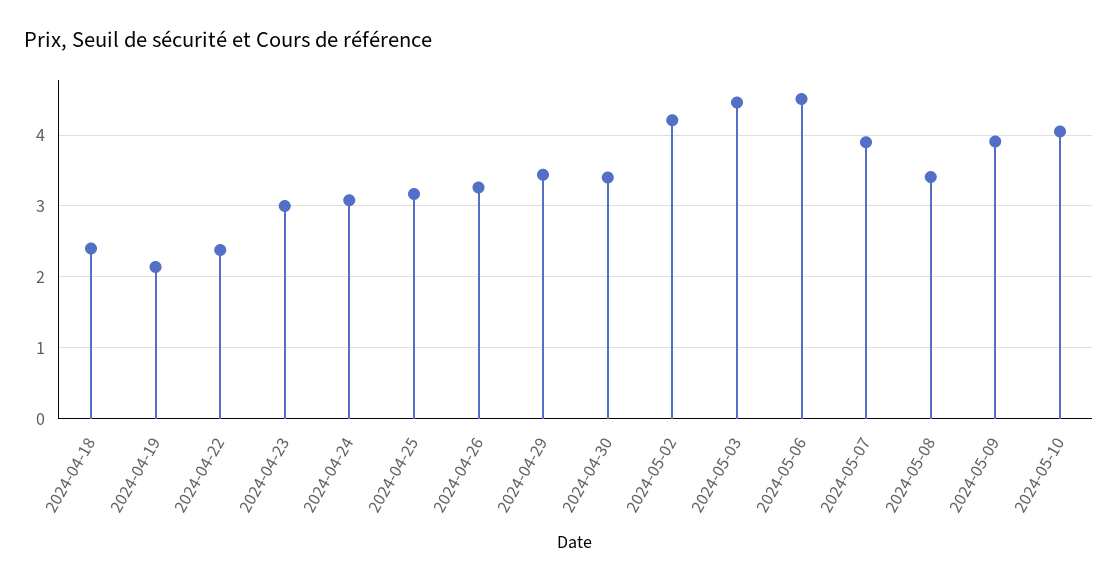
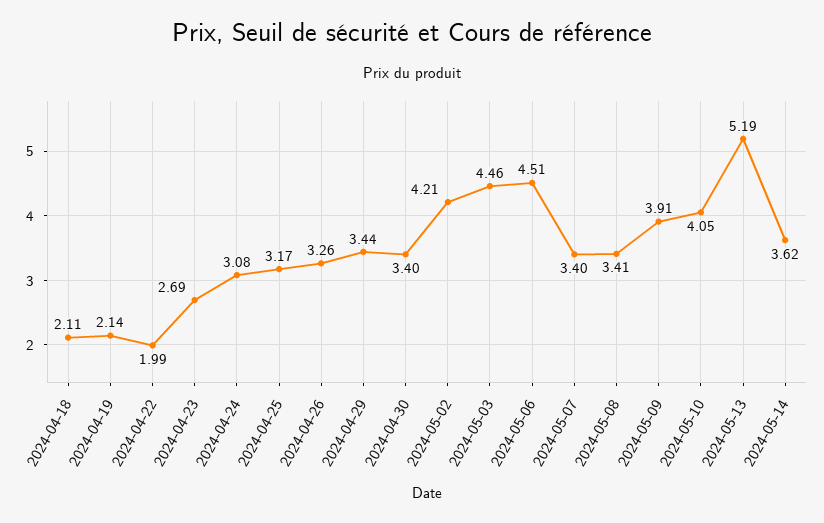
2024-04-18: 2.4 -> 2.11
2024-04-22: 2.4 -> 1.99
2024-04-23: 3 -> 2.69
2024-05-07: 3.9 -> 3.4
2024-05-13: none -> 5.19
2024-05-14: none -> 3.62

